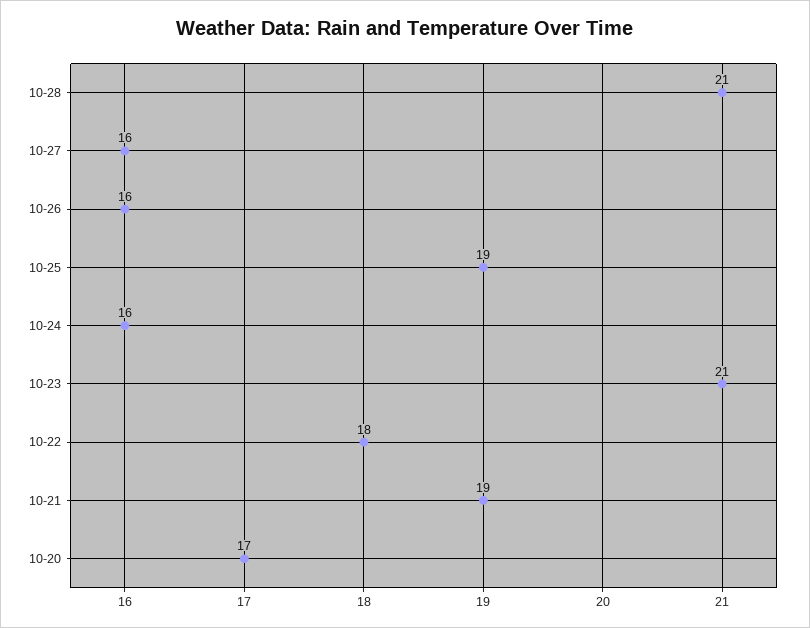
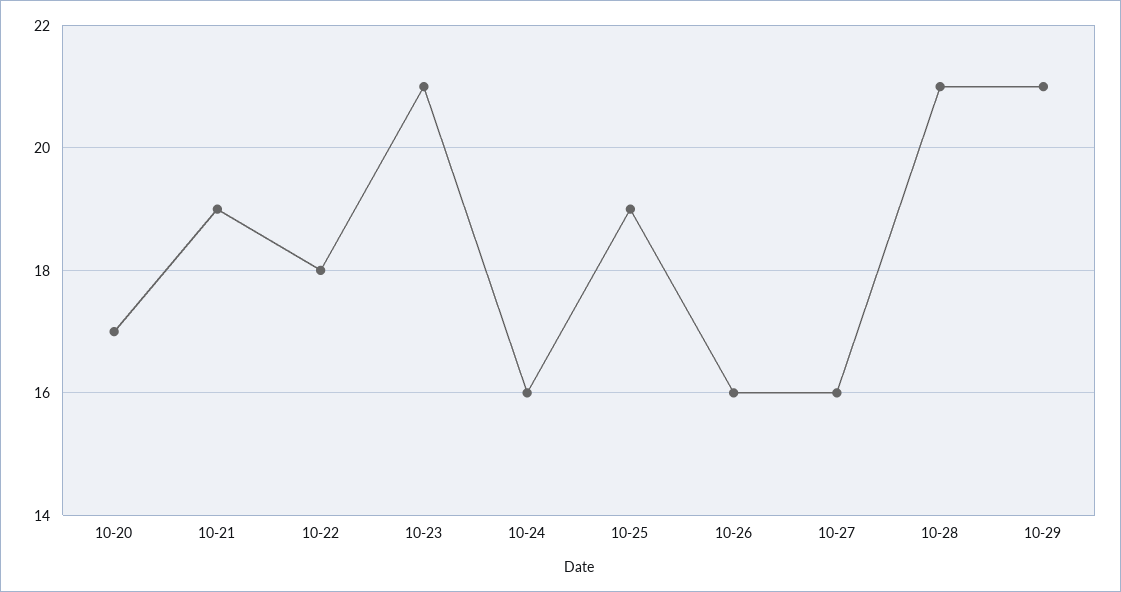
10-29: none -> 21

